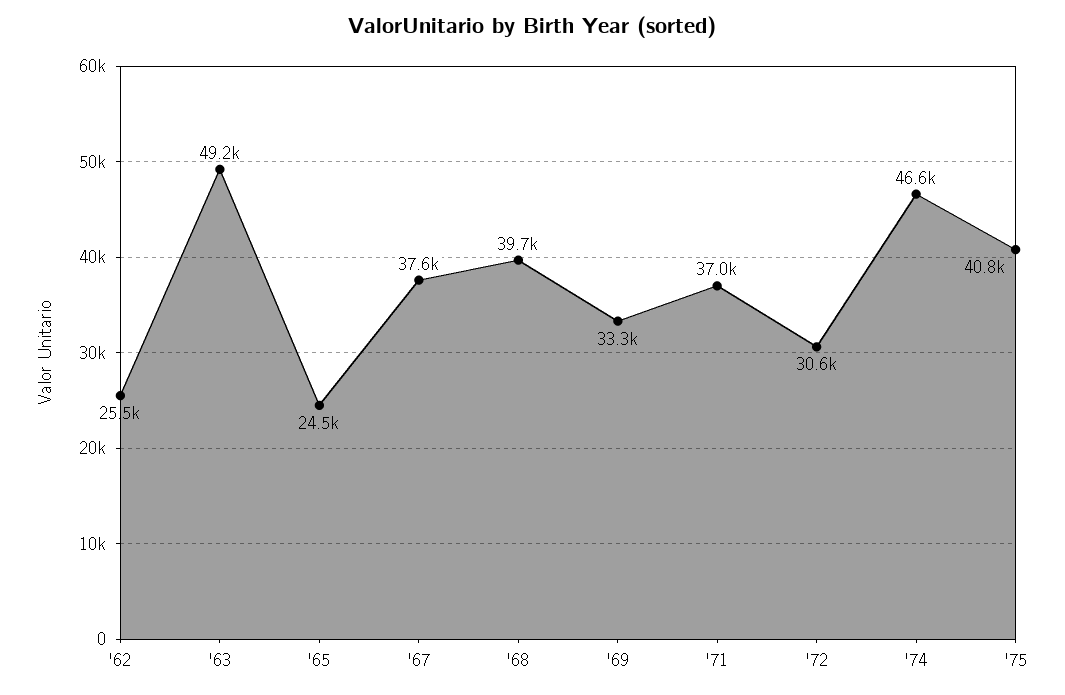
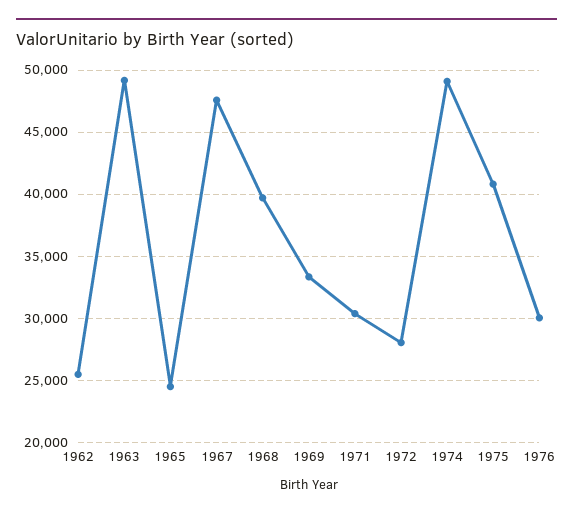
'67: 37600 -> 47500
'71: 37000 -> 30500
'72: 30600 -> 28000
'74: 46600 -> 49000
1976: none -> 30000

